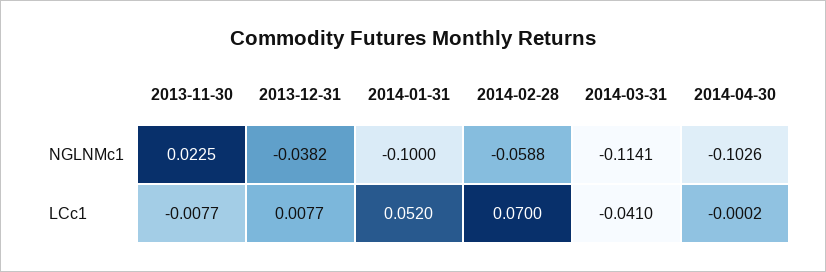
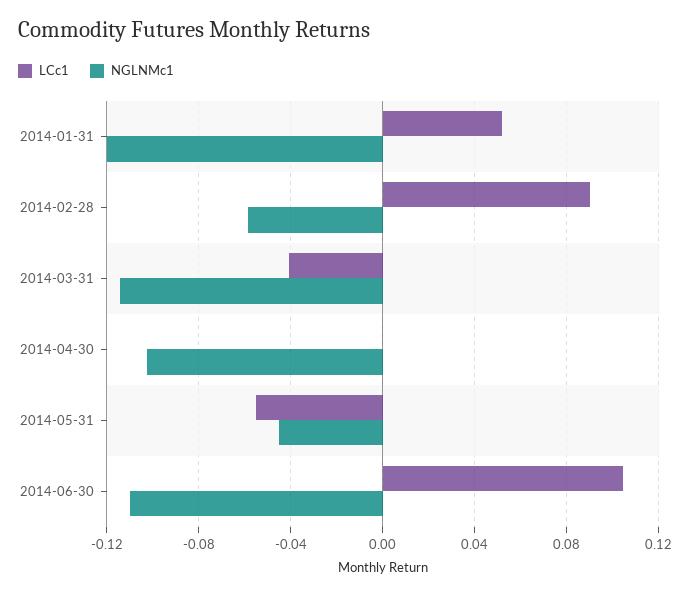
NGLNMc1, 2013-11-30: 0.0225 -> none
NGLNMc1, 2013-12-31: -0.0382 -> none
NGLNMc1, 2014-01-31: -0.1 -> -0.12
LCc1, 2013-11-30: -0.0077 -> none
LCc1, 2013-12-31: 0.0077 -> none
LCc1, 2014-02-28: 0.07 -> 0.09
LCc1, 2014-05-31: none -> -0.055
NGLNMc1, 2014-05-31: none -> -0.045
LCc1, 2014-06-30: none -> 0.105
NGLNMc1, 2014-06-30: none -> -0.11

